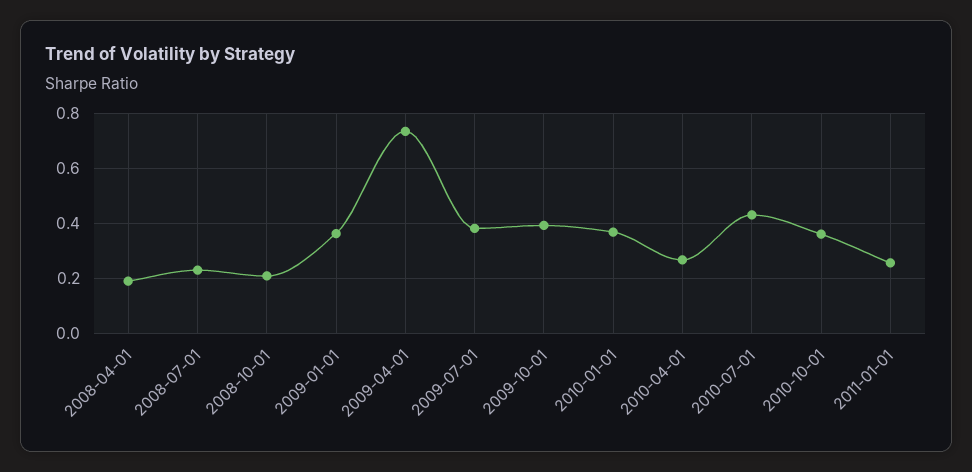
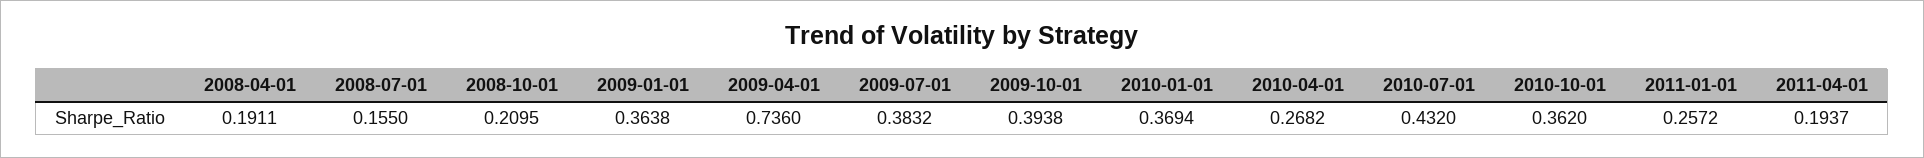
2008-07-01: 0.225 -> 0.155
2011-04-01: none -> 0.1937

